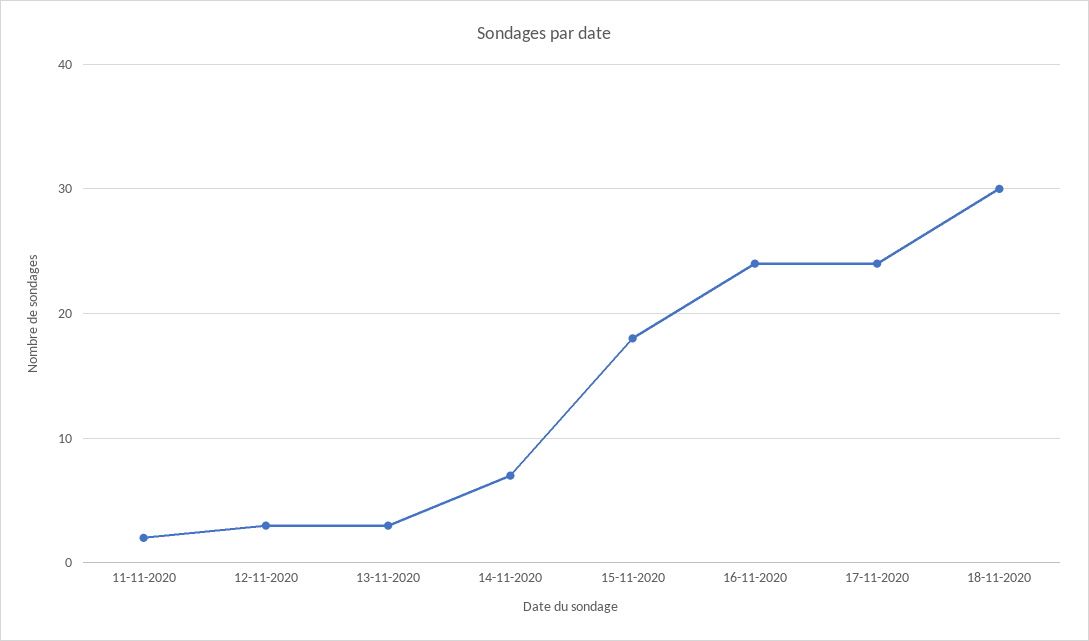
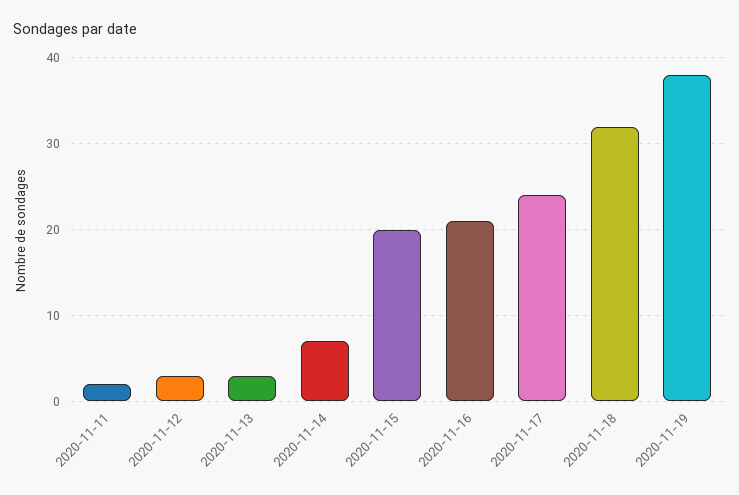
15-11-2020: 18 -> 20
16-11-2020: 24 -> 21
18-11-2020: 30 -> 32
2020-11-19: none -> 38

